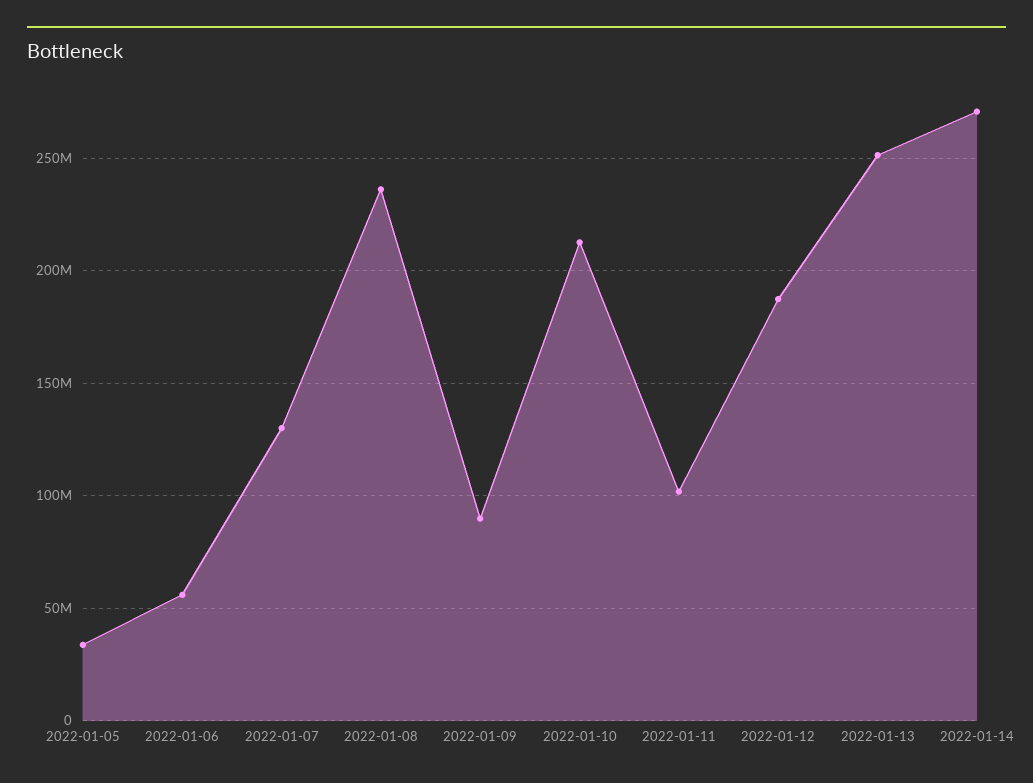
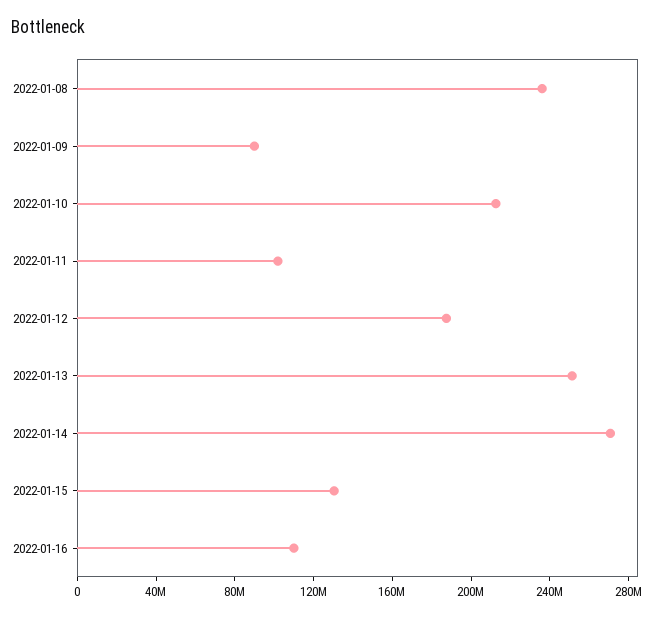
2022-01-05: 35000000 -> none
2022-01-06: 55000000 -> none
2022-01-07: 130000000 -> none
2022-01-15: none -> 130000000
2022-01-16: none -> 110000000

